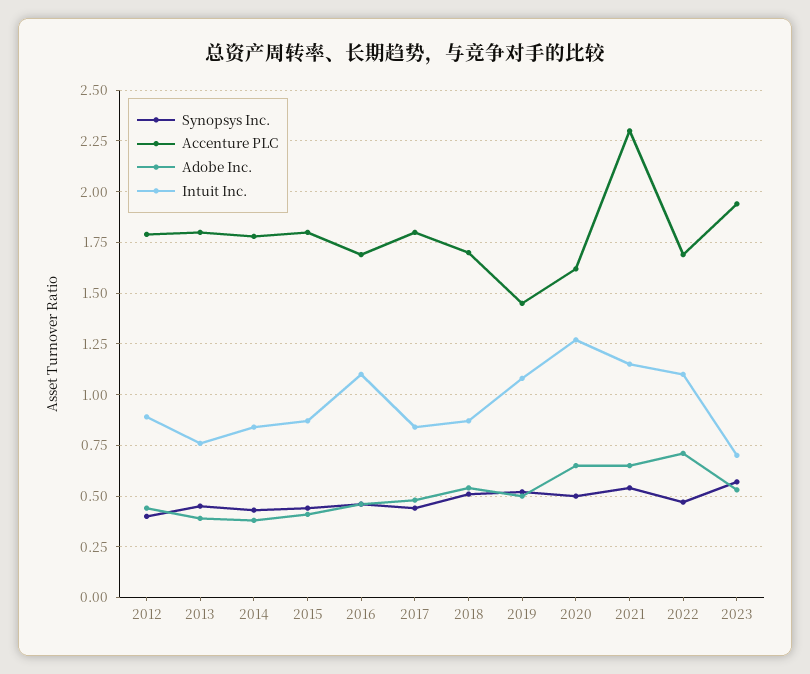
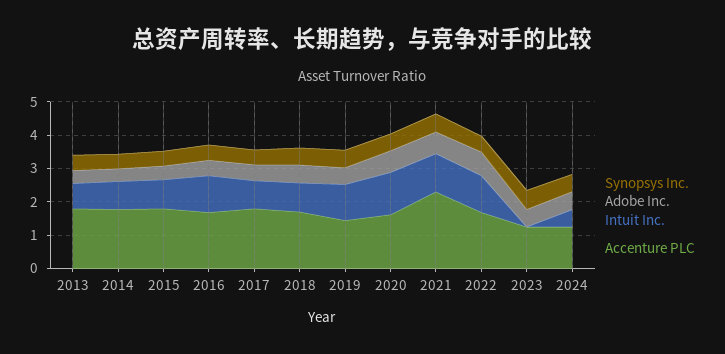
Synopsys Inc., 2012: 0.4 -> none
Accenture PLC, 2012: 1.8 -> none
Adobe Inc., 2012: 0.45 -> none
Intuit Inc., 2012: 0.9 -> none
Accenture PLC, 2023: 1.95 -> 1.25
Intuit Inc., 2023: 0.7 -> 0
Synopsys Inc., 2024: none -> 0.5
Adobe Inc., 2024: none -> 0.5
Intuit Inc., 2024: none -> 0.5
Accenture PLC, 2024: none -> 1.25

